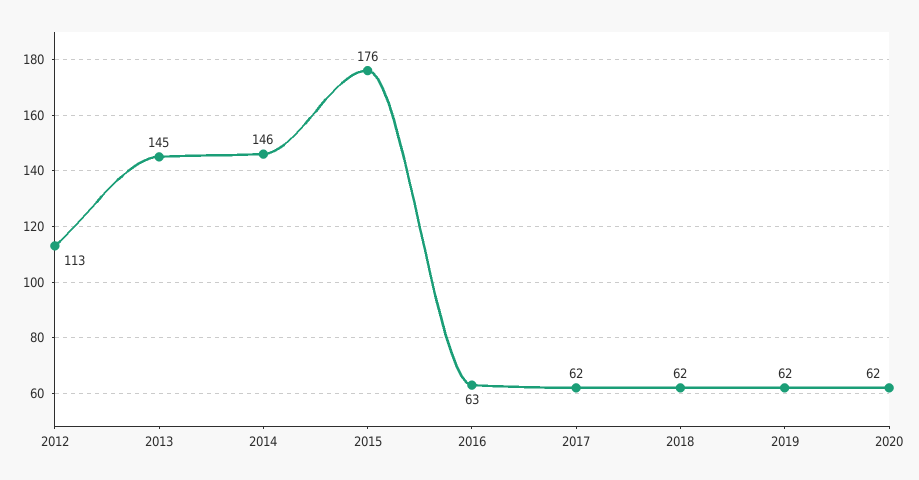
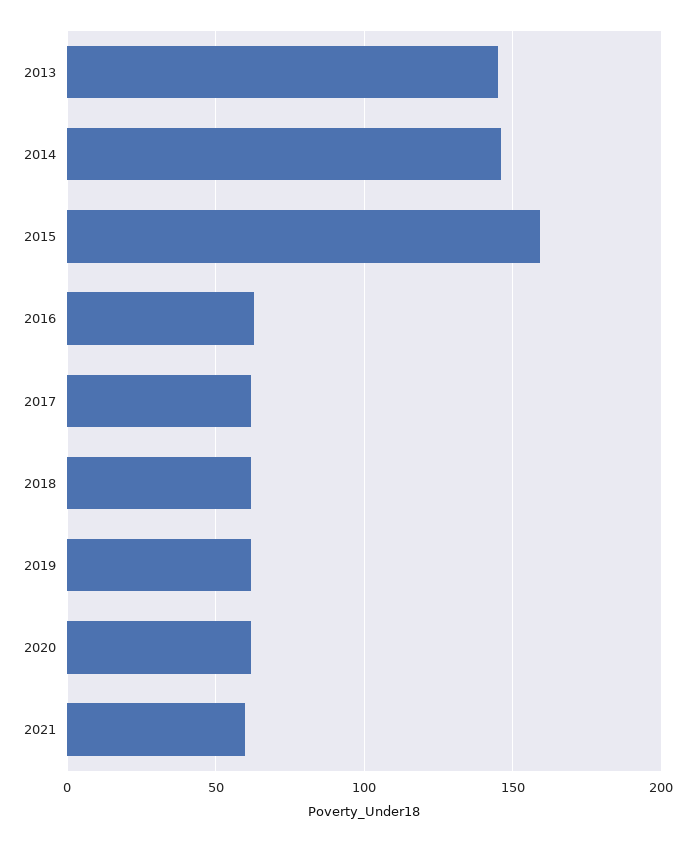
2012: 113 -> none
2015: 176 -> 160
2021: none -> 60

